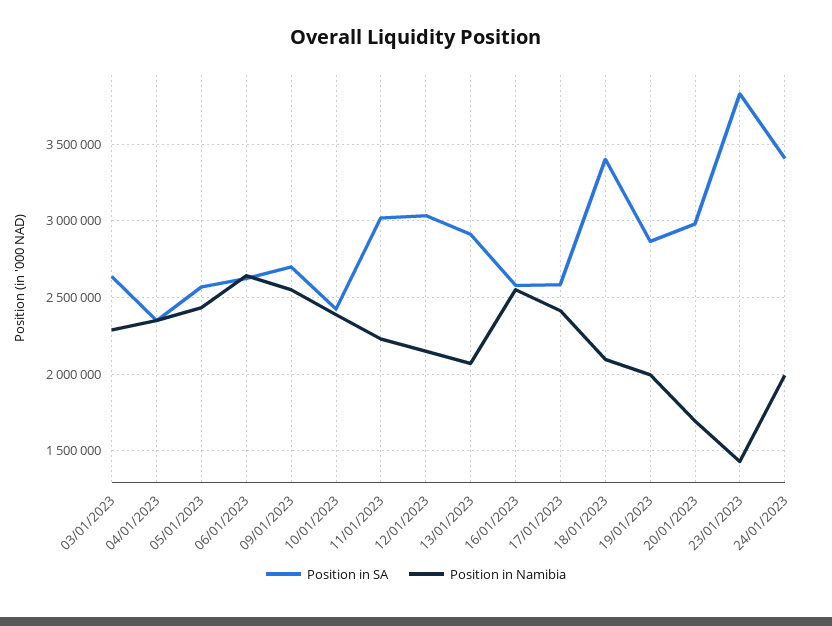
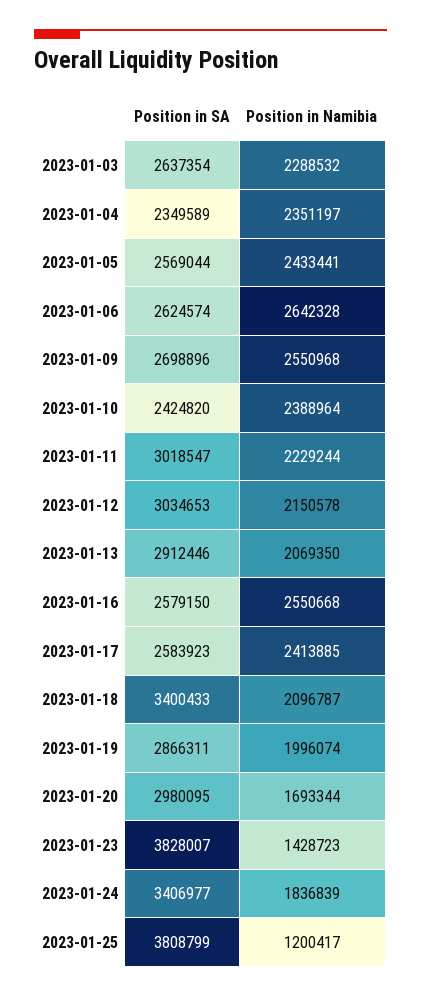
Position in Namibia, 24/01/2023: 2000000 -> 1836839
Position in SA, 2023-01-25: none -> 3808799
Position in Namibia, 2023-01-25: none -> 1200417

